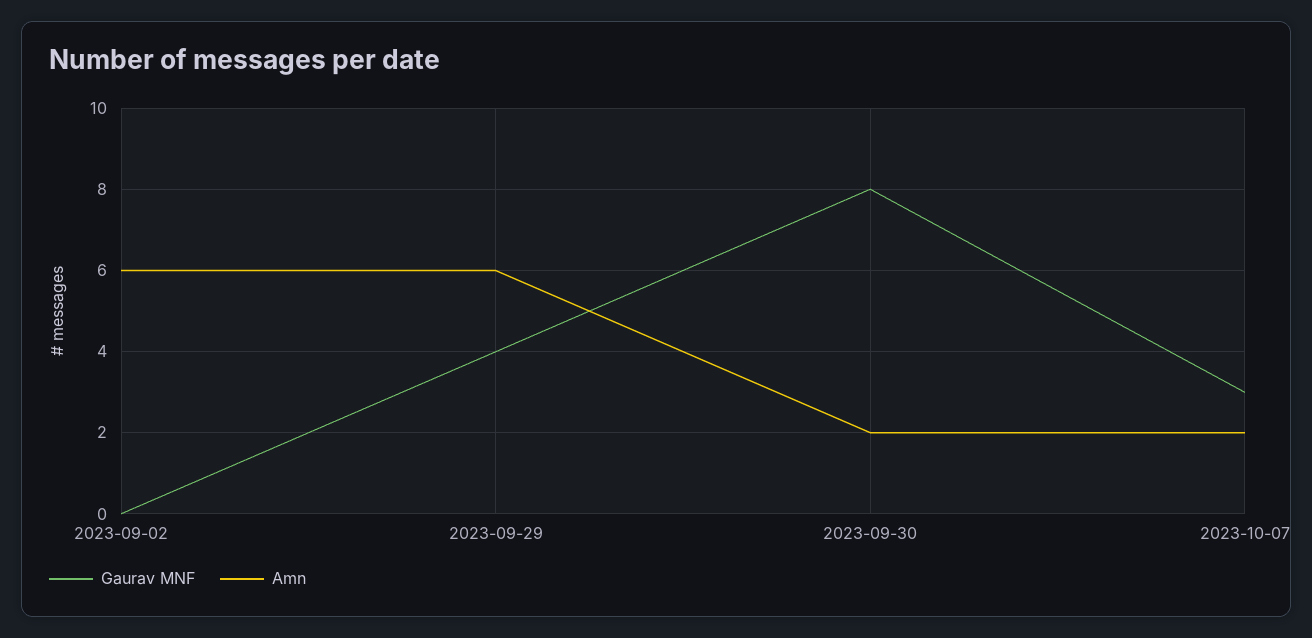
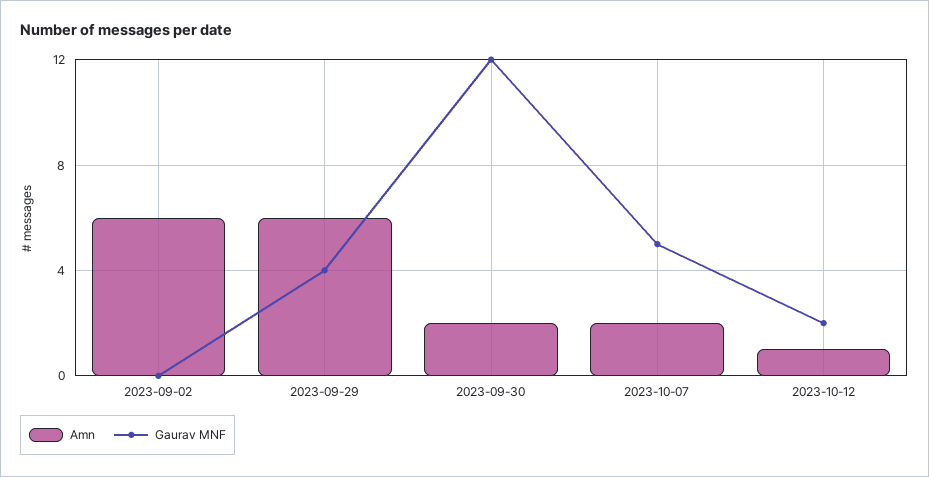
Gaurav MNF, 2023-09-30: 8 -> 12
Gaurav MNF, 2023-10-07: 3 -> 5
Amn, 2023-10-12: none -> 1
Gaurav MNF, 2023-10-12: none -> 2

